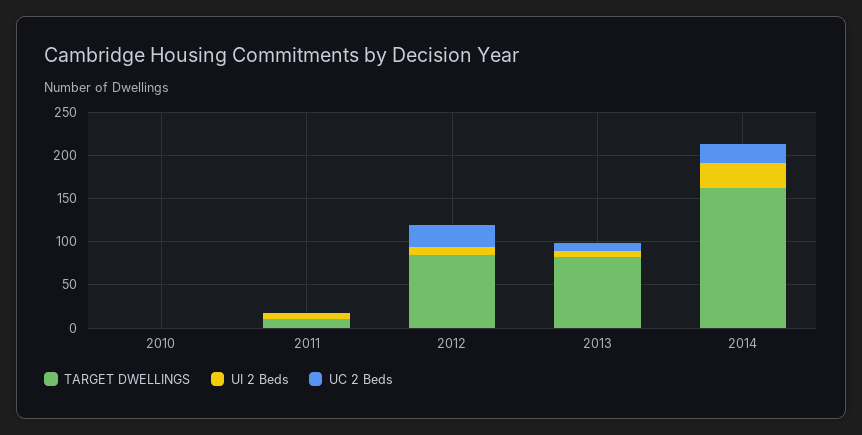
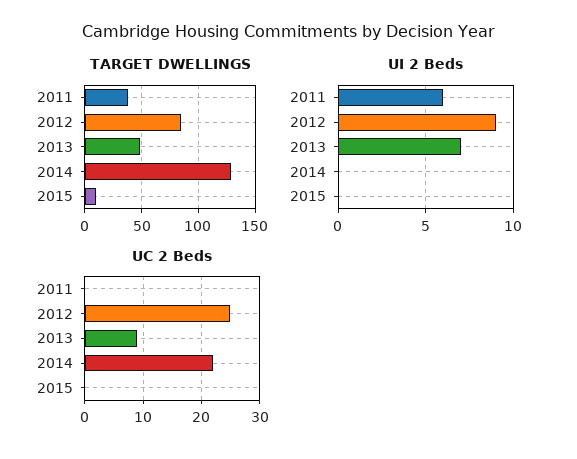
TARGET DWELLINGS, 2010: 0 -> none
UI 2 Beds, 2010: 0 -> none
UC 2 Beds, 2010: 0 -> none
TARGET DWELLINGS, 2011: 10 -> 40
TARGET DWELLINGS, 2013: 80 -> 50
TARGET DWELLINGS, 2014: 160 -> 130
UI 2 Beds, 2014: 30 -> 0
TARGET DWELLINGS, 2015: none -> 10
UI 2 Beds, 2015: none -> 0
UC 2 Beds, 2015: none -> 0

